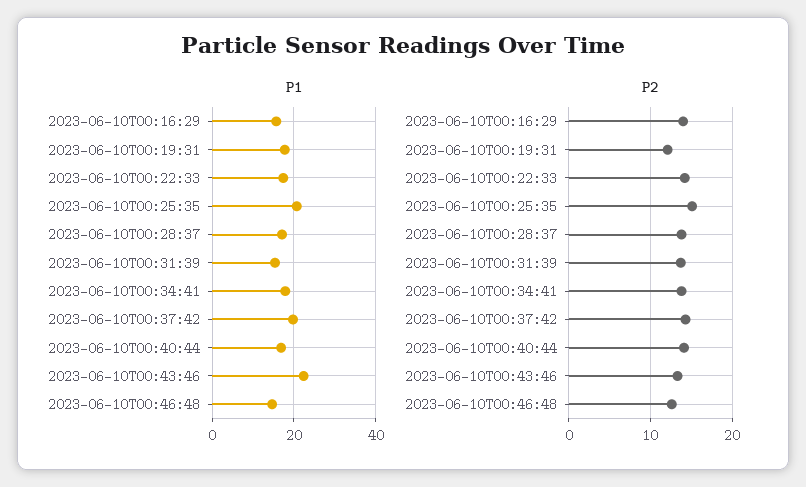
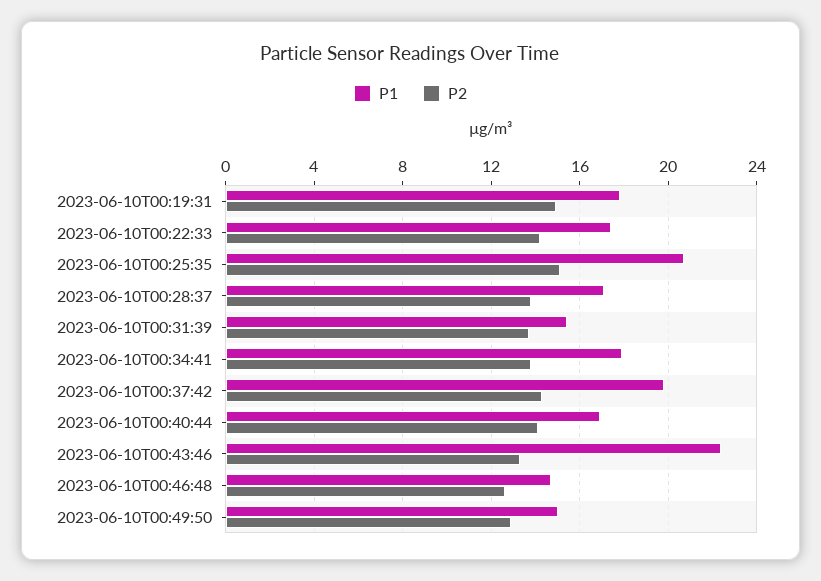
P1, 2023-06-10T00:16:29: 16 -> none
P2, 2023-06-10T00:16:29: 14 -> none
P2, 2023-06-10T00:19:31: 12 -> 15
P1, 2023-06-10T00:49:50: none -> 15
P2, 2023-06-10T00:49:50: none -> 13

